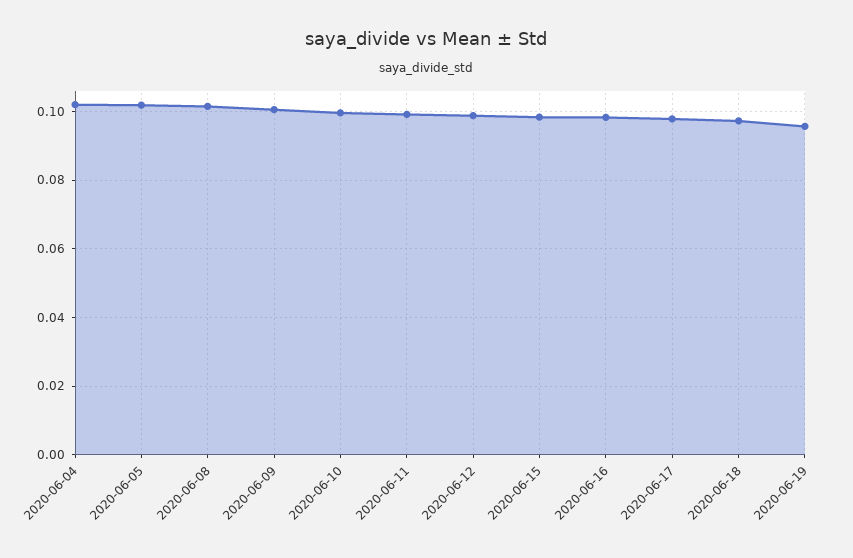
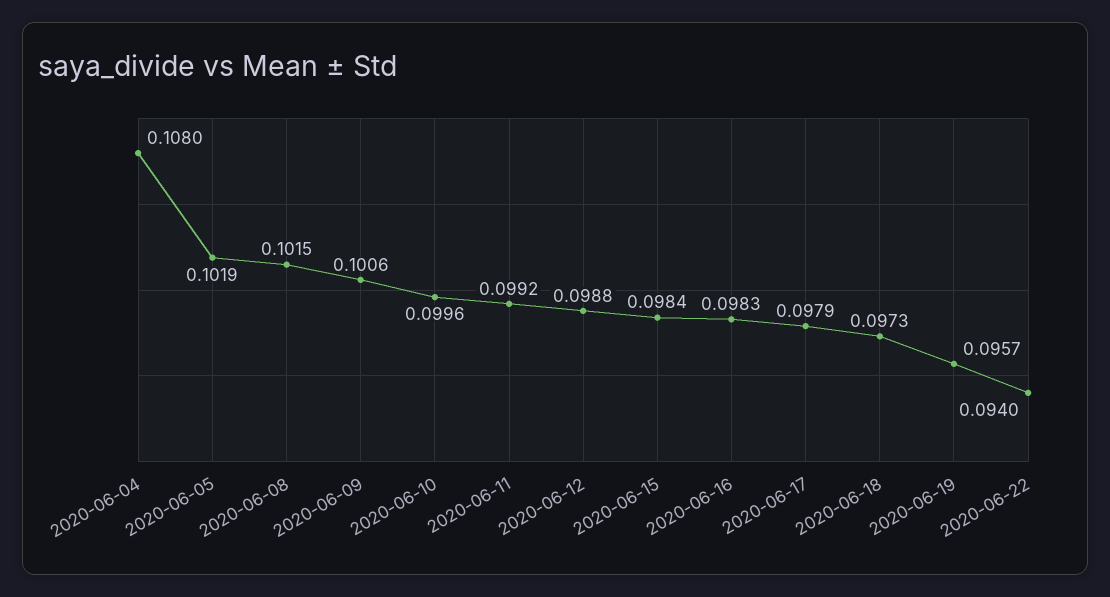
2020-06-04: 0.102 -> 0.108
2020-06-22: none -> 0.094

